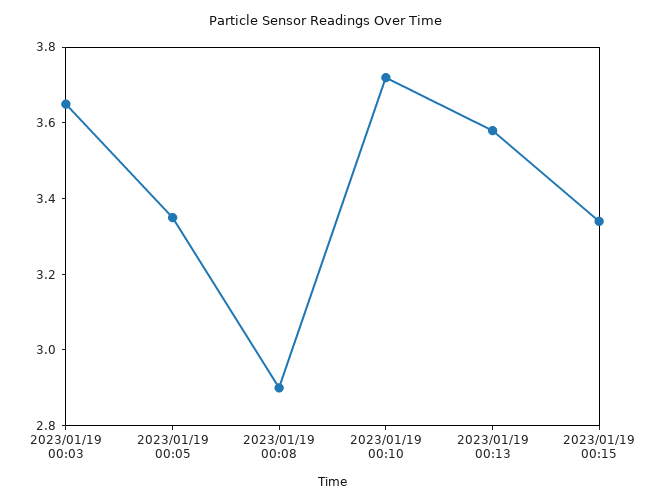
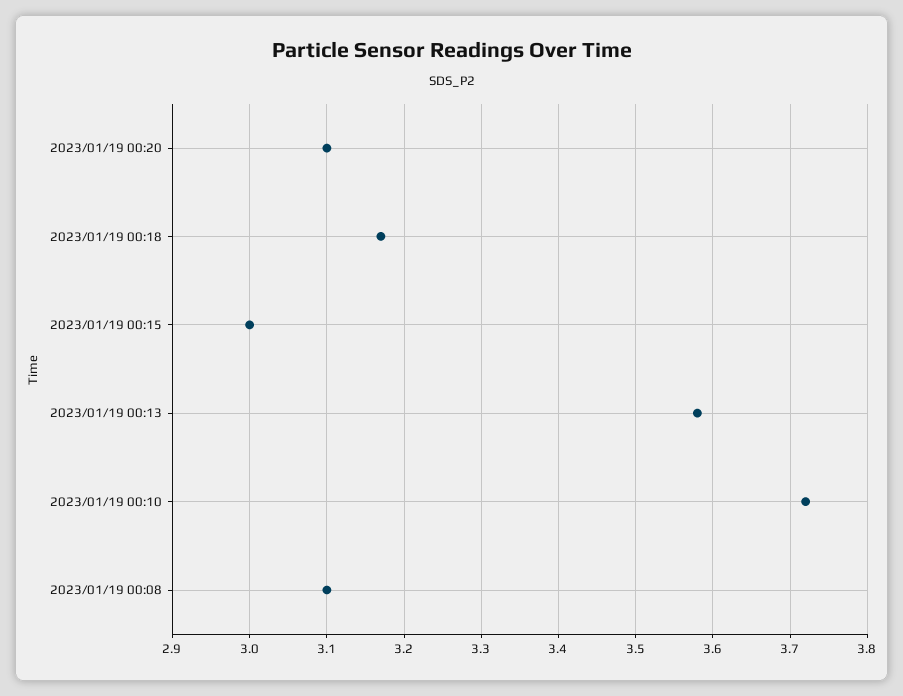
2023/01/19 00:03: 3.65 -> none
2023/01/19 00:05: 3.35 -> none
2023/01/19 00:08: 2.9 -> 3.1
2023/01/19 00:15: 3.35 -> 3
2023/01/19 00:20: none -> 3.1
2023/01/19 00:18: none -> 3.17

